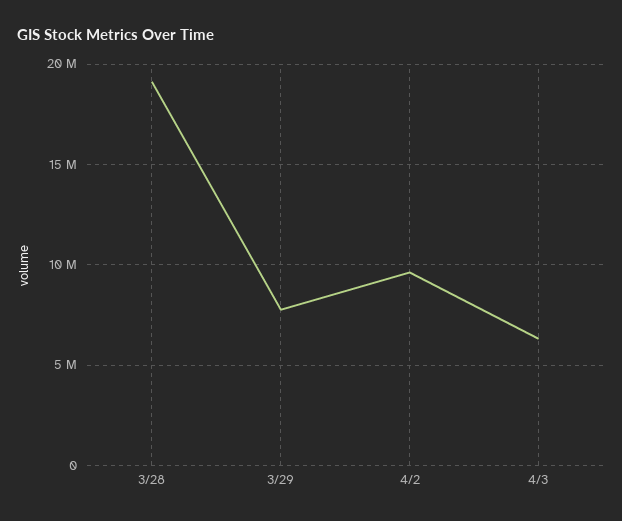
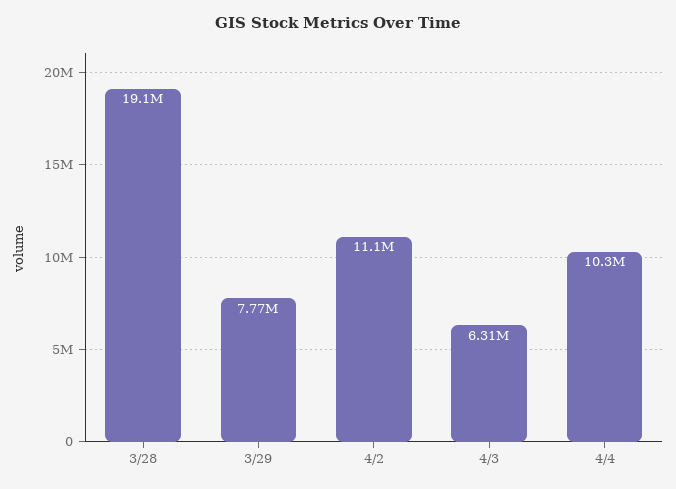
4/2: 9500000 -> 11100000
4/4: none -> 10300000

